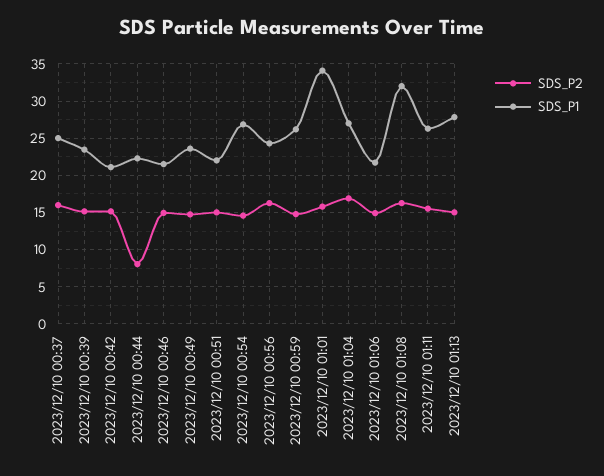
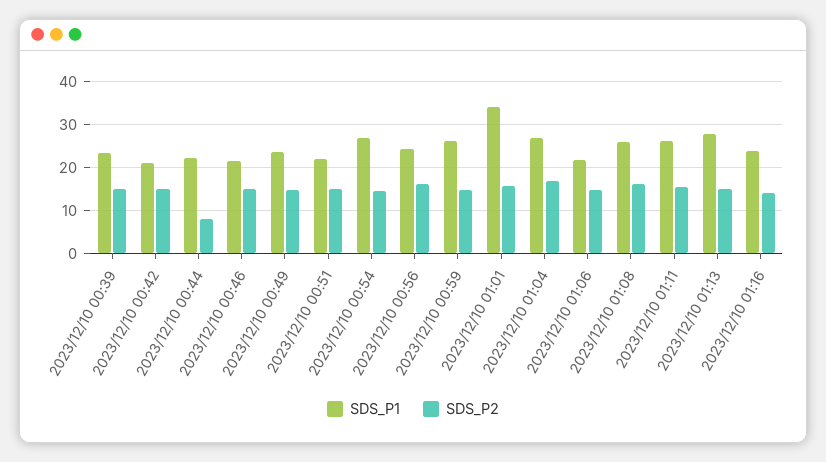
SDS_P2, 2023/12/10 00:37: 16 -> none
SDS_P1, 2023/12/10 00:37: 25 -> none
SDS_P1, 2023/12/10 01:08: 32 -> 26
SDS_P1, 2023/12/10 01:16: none -> 24
SDS_P2, 2023/12/10 01:16: none -> 14

